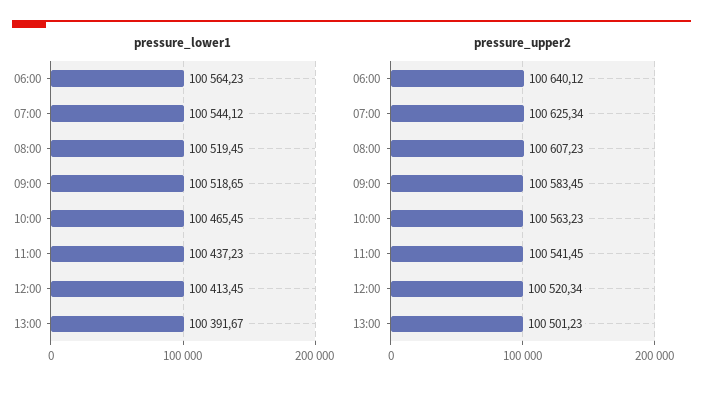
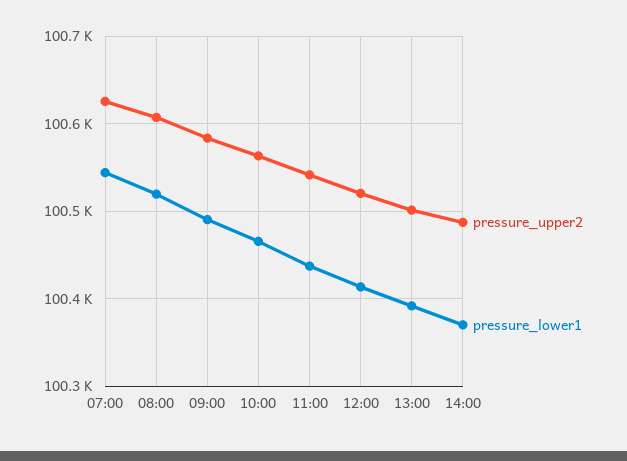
pressure_lower1, 06:00: 100564.23 -> none
pressure_lower1, 09:00: 100518.65 -> 100490
pressure_upper2, 06:00: 100640.12 -> none
pressure_upper2, 14:00: none -> 100490
pressure_lower1, 14:00: none -> 100370

